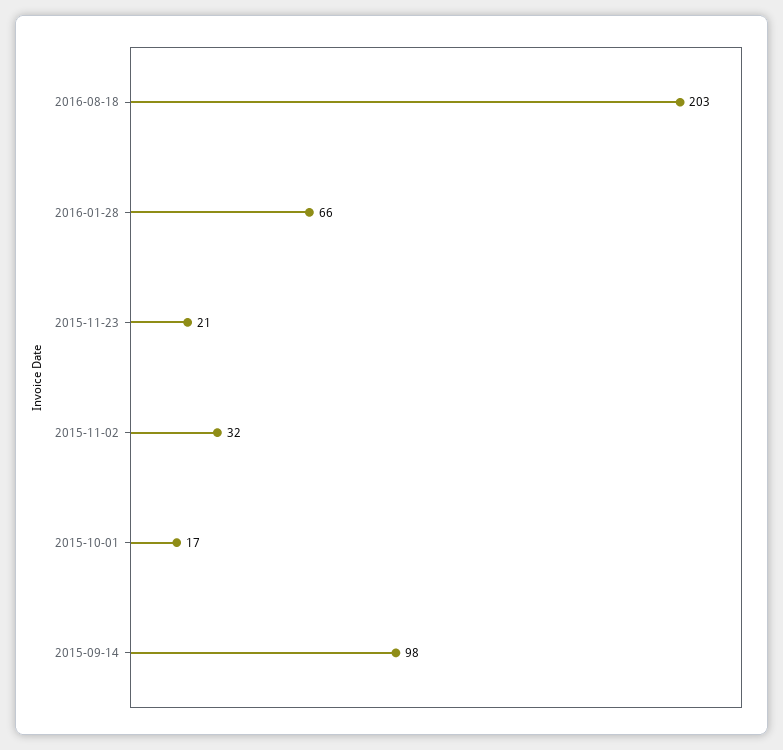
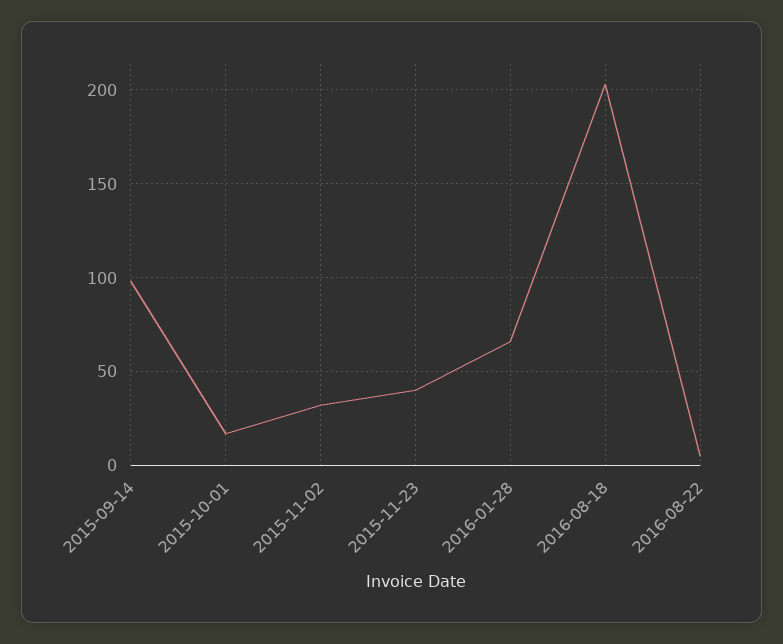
2015-11-23: 21 -> 40
2016-08-22: none -> 5

